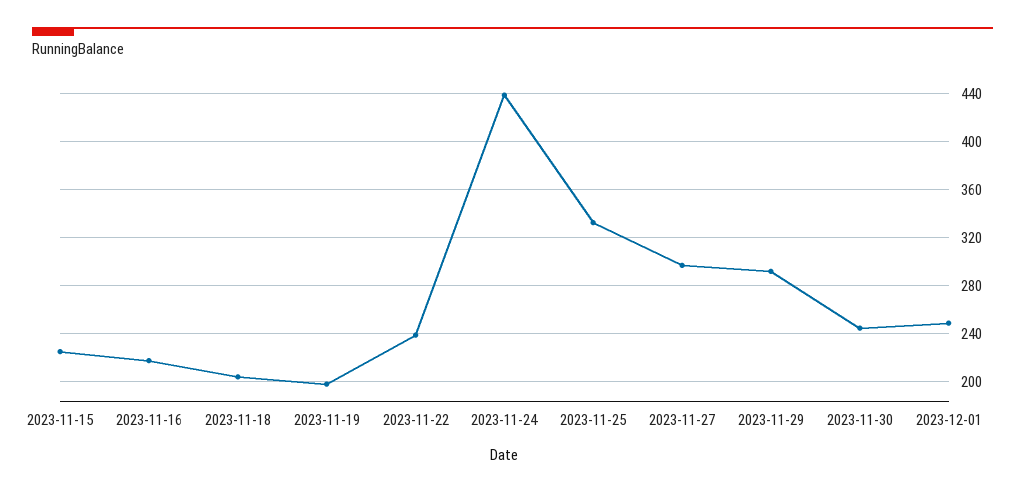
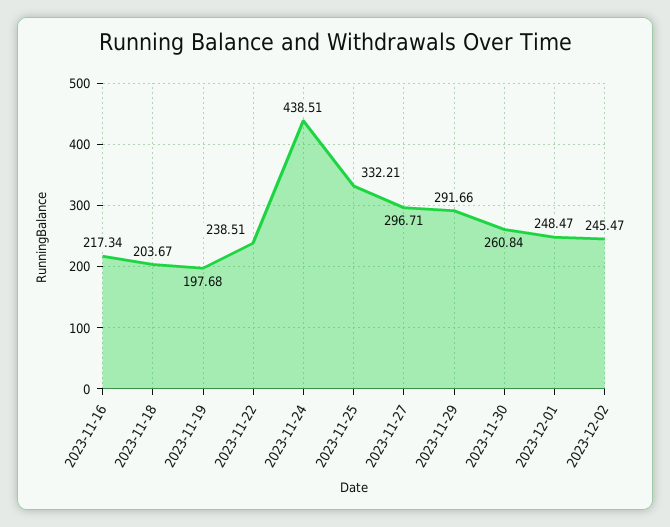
2023-11-15: 225 -> none
2023-11-30: 245 -> 260.84
2023-12-02: none -> 245.47

